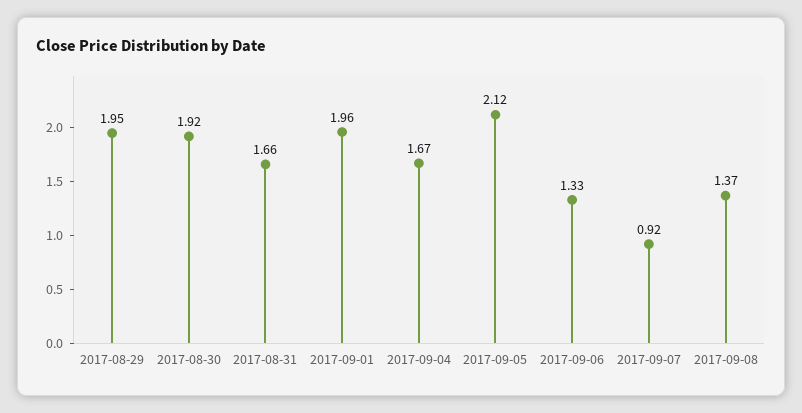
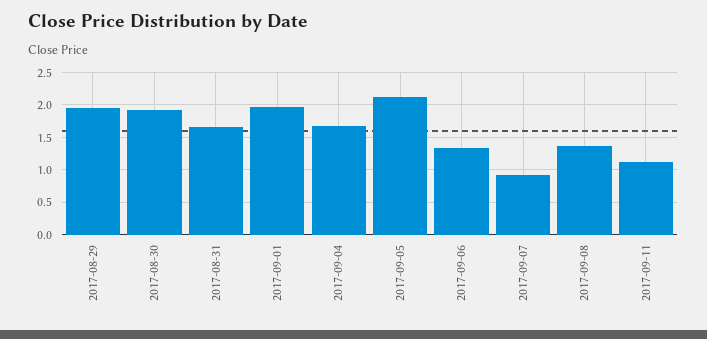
2017-09-11: none -> 1.1

